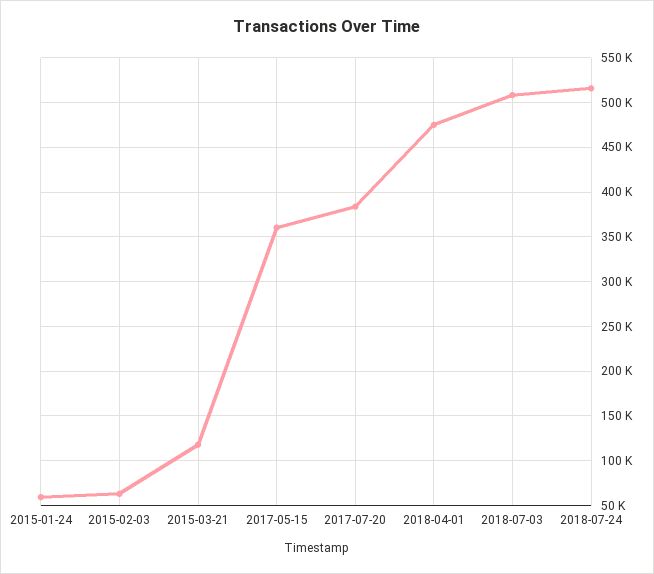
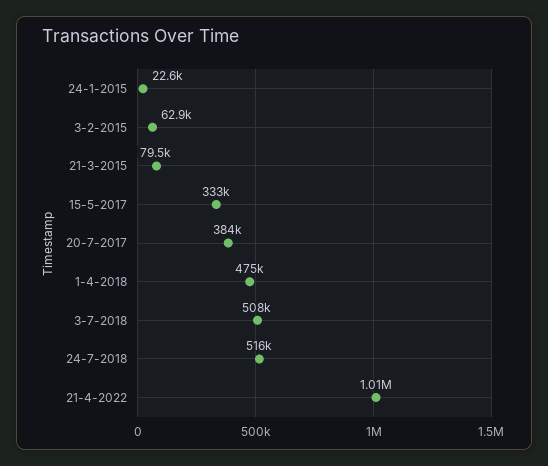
2015-01-24: 60000 -> 22600
2015-03-21: 120000 -> 79500
2017-05-15: 360000 -> 333000
21-4-2022: none -> 1010000

